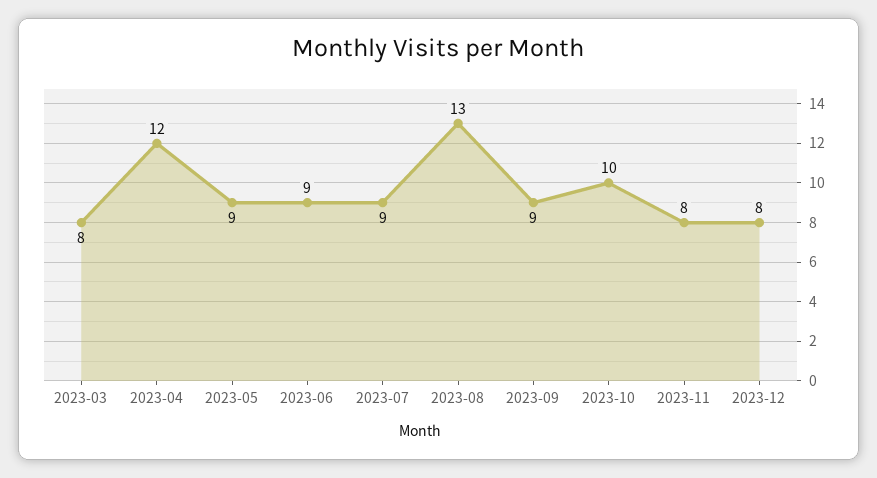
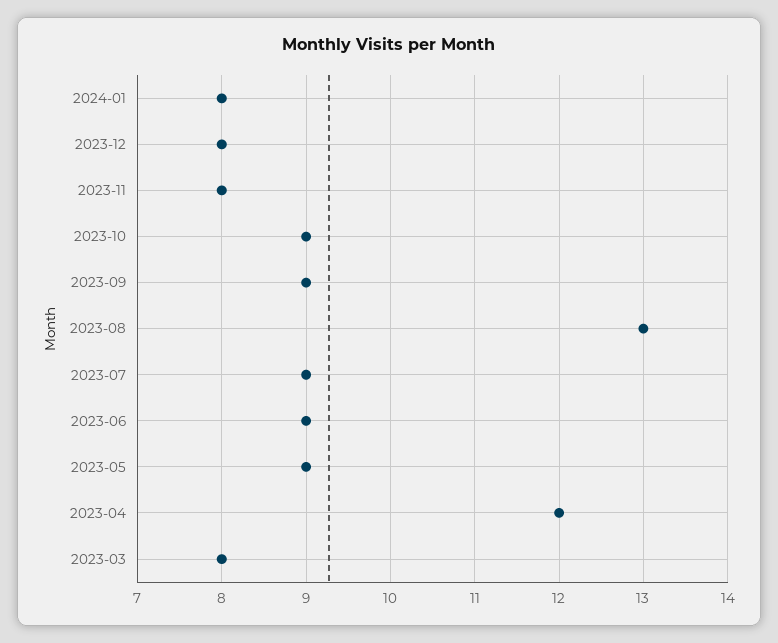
2023-10: 10 -> 9
2024-01: none -> 8

